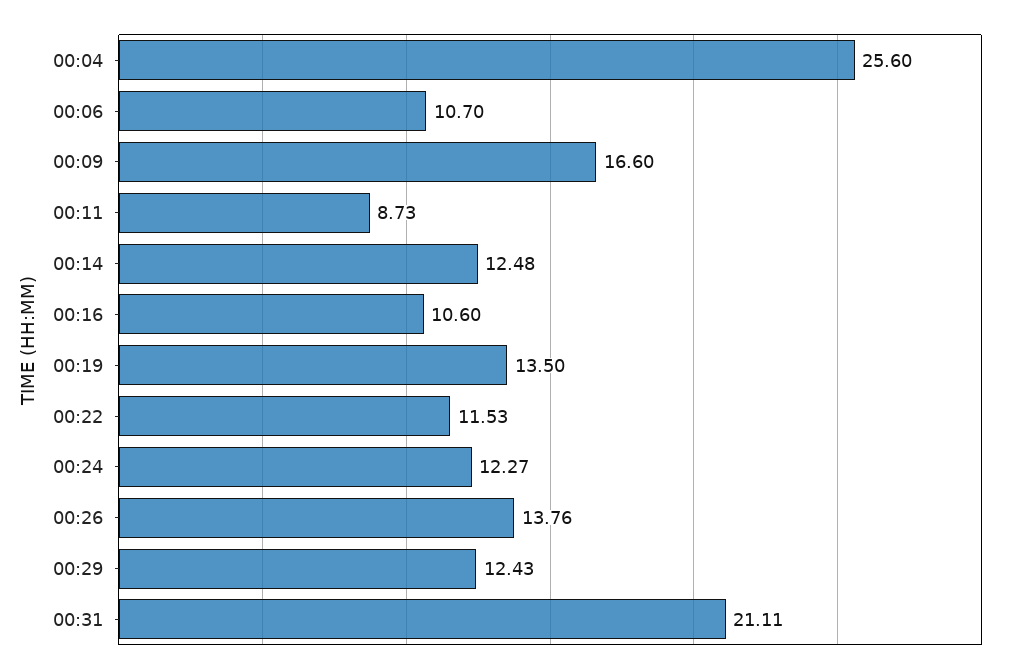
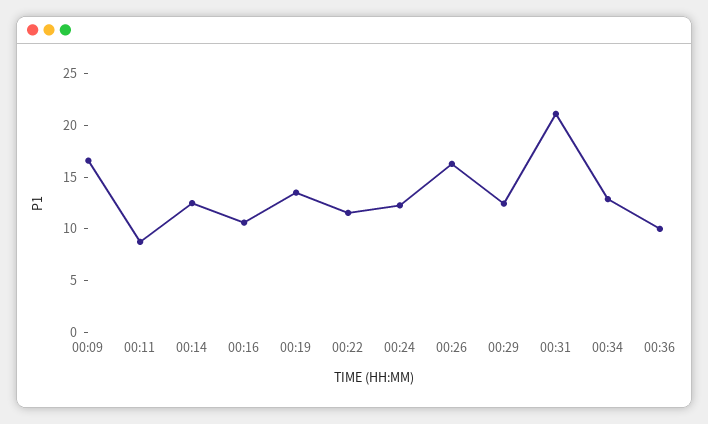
00:04: 25.6 -> none
00:06: 10.7 -> none
00:26: 13.76 -> 16
00:34: none -> 13
00:36: none -> 10

